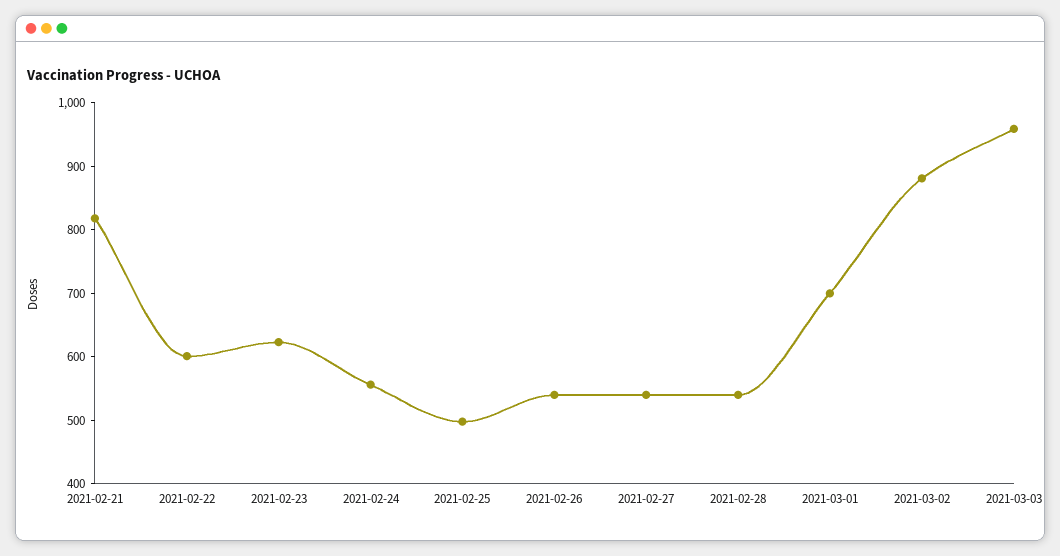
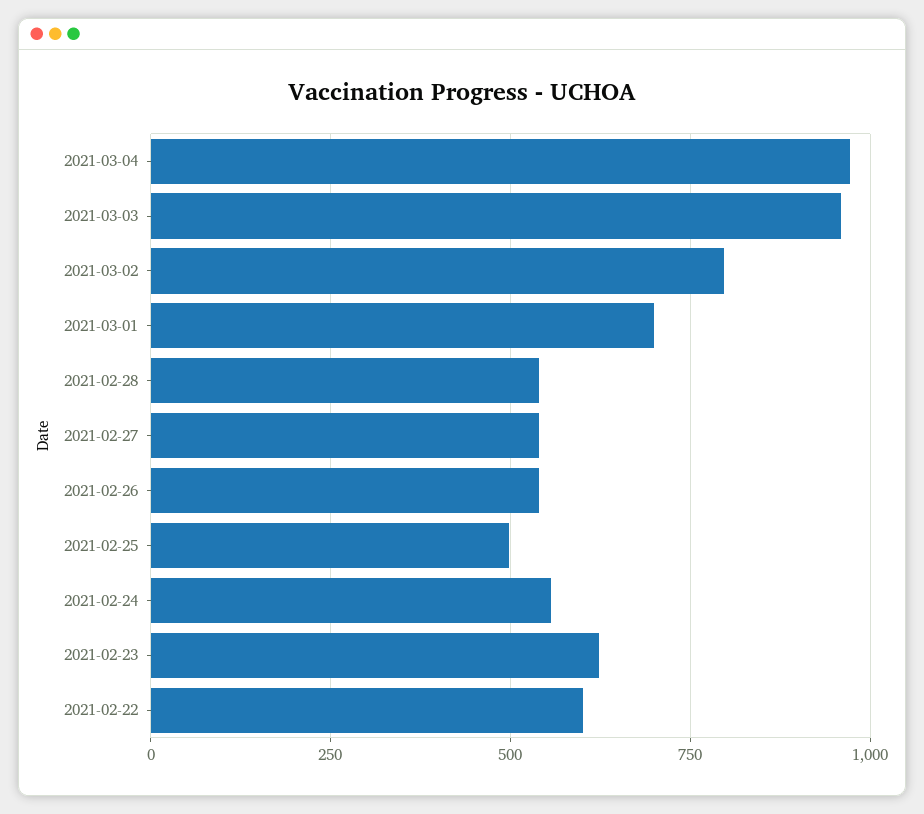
2021-02-21: 820 -> none
2021-03-02: 880 -> 800
2021-03-04: none -> 975

